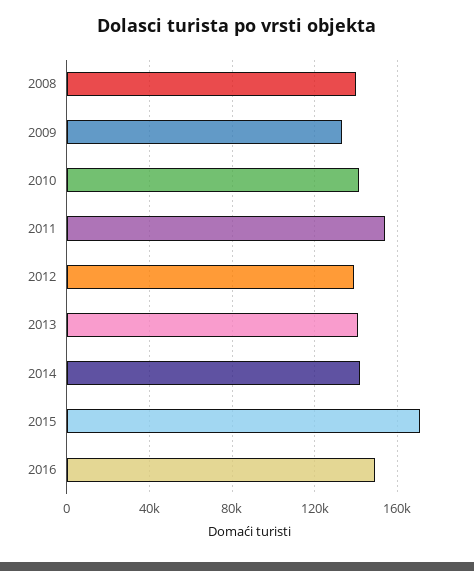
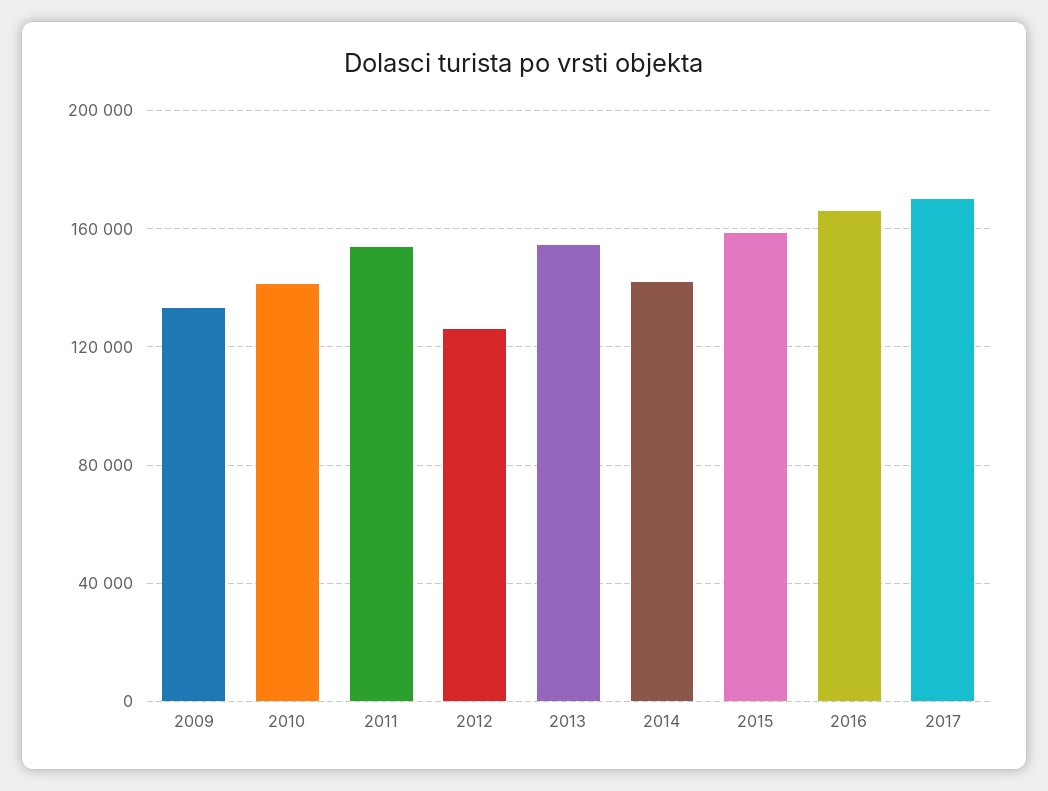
2008: 140000 -> none
2012: 140000 -> 125000
2013: 140000 -> 155000
2015: 170000 -> 160000
2016: 150000 -> 165000
2017: none -> 170000

